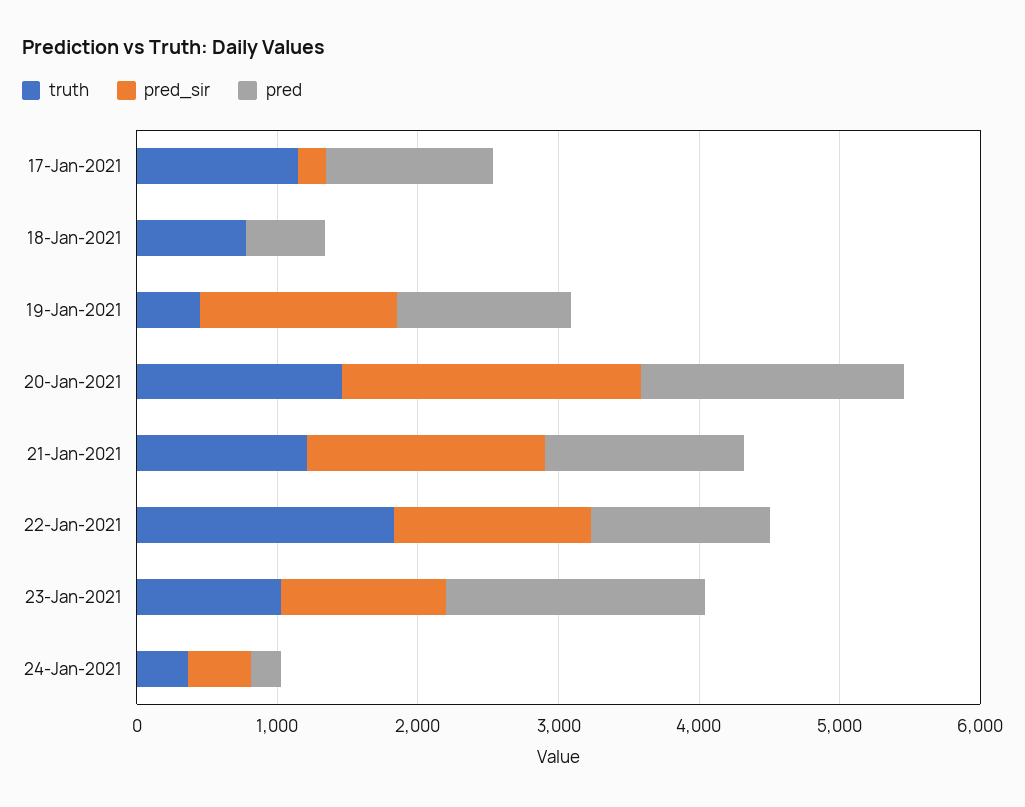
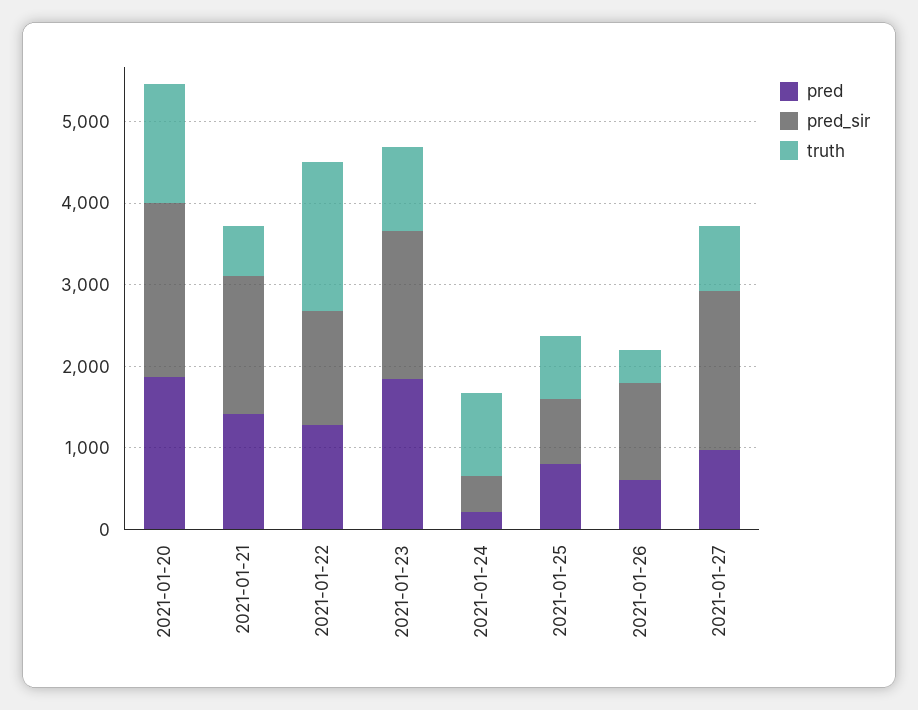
truth, 17-Jan-2021: 1200 -> none
pred_sir, 17-Jan-2021: 200 -> none
pred, 17-Jan-2021: 1200 -> none
truth, 18-Jan-2021: 800 -> none
pred_sir, 18-Jan-2021: 0 -> none
pred, 18-Jan-2021: 600 -> none
truth, 19-Jan-2021: 400 -> none
pred_sir, 19-Jan-2021: 1400 -> none
pred, 19-Jan-2021: 1200 -> none
truth, 21-Jan-2021: 1200 -> 600
pred_sir, 23-Jan-2021: 1200 -> 1800
truth, 24-Jan-2021: 400 -> 1000
pred, 2021-01-25: none -> 800
pred_sir, 2021-01-25: none -> 800
truth, 2021-01-25: none -> 800
pred, 2021-01-26: none -> 600
pred_sir, 2021-01-26: none -> 1200
truth, 2021-01-26: none -> 400
pred, 2021-01-27: none -> 1000
pred_sir, 2021-01-27: none -> 2000
truth, 2021-01-27: none -> 800

